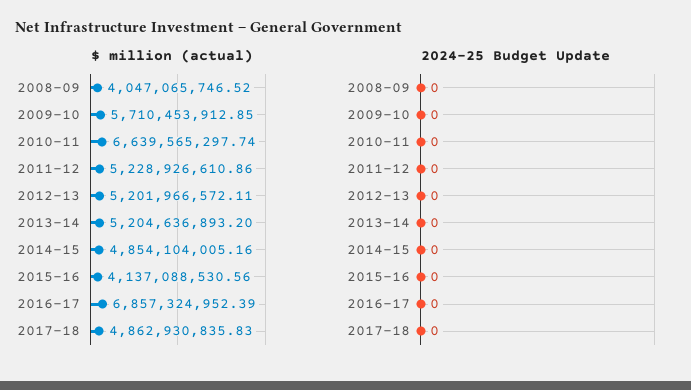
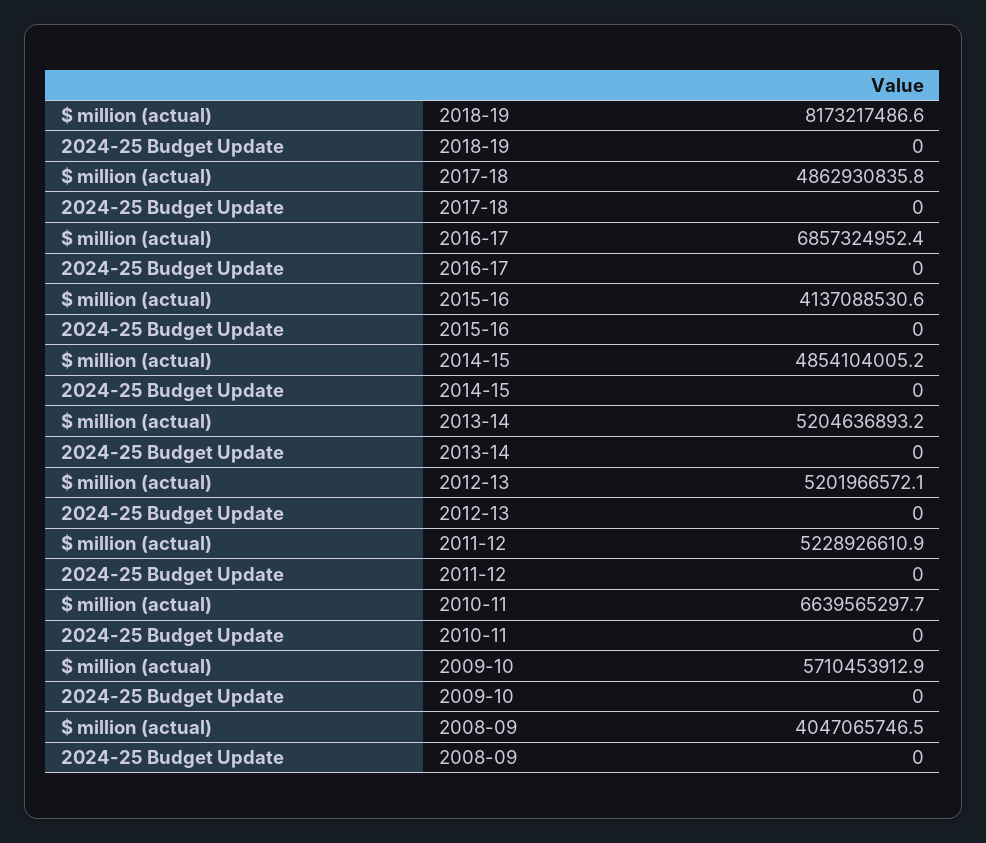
$ million (actual), 2018-19: none -> 8173217486.6
2024-25 Budget Update, 2018-19: none -> 0

